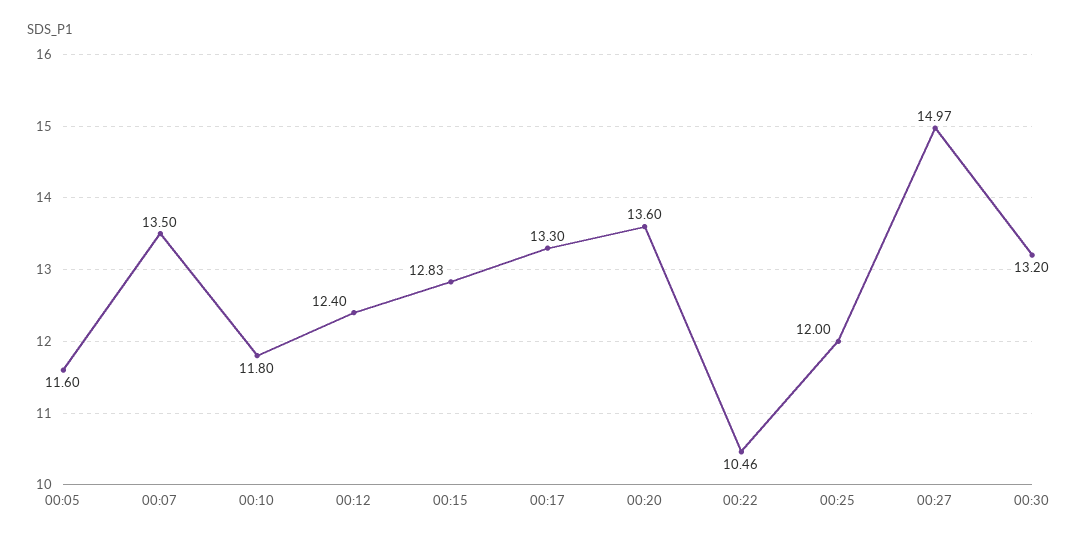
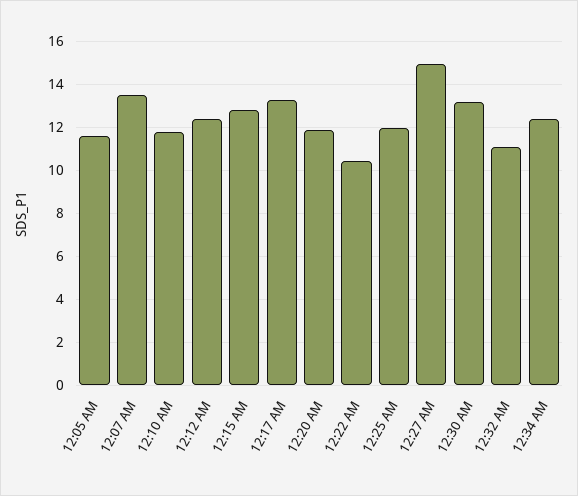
00:20: 13.6 -> 12
12:32 AM: none -> 11
12:34 AM: none -> 12.5

